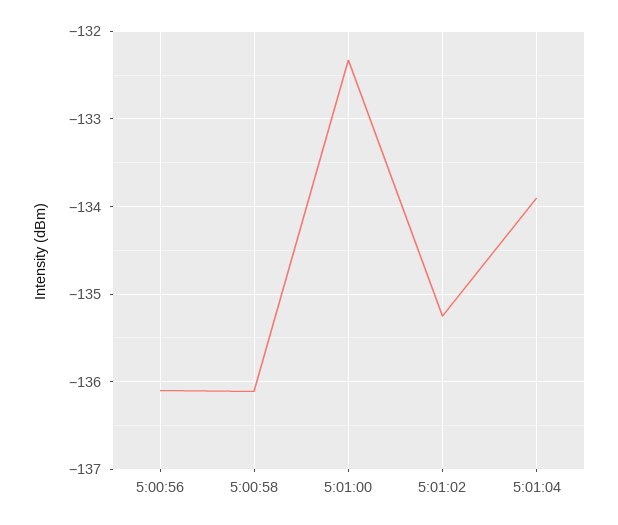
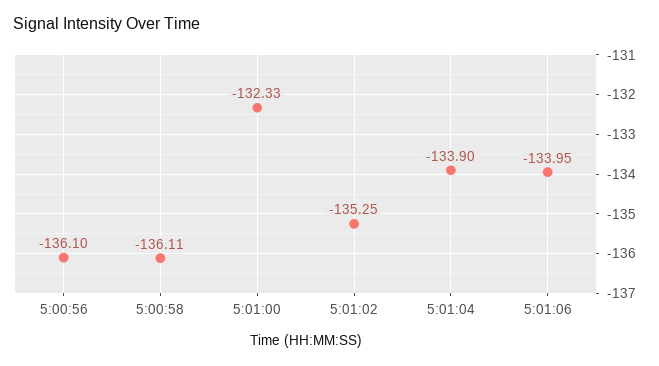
5:01:06: none -> -133.95

